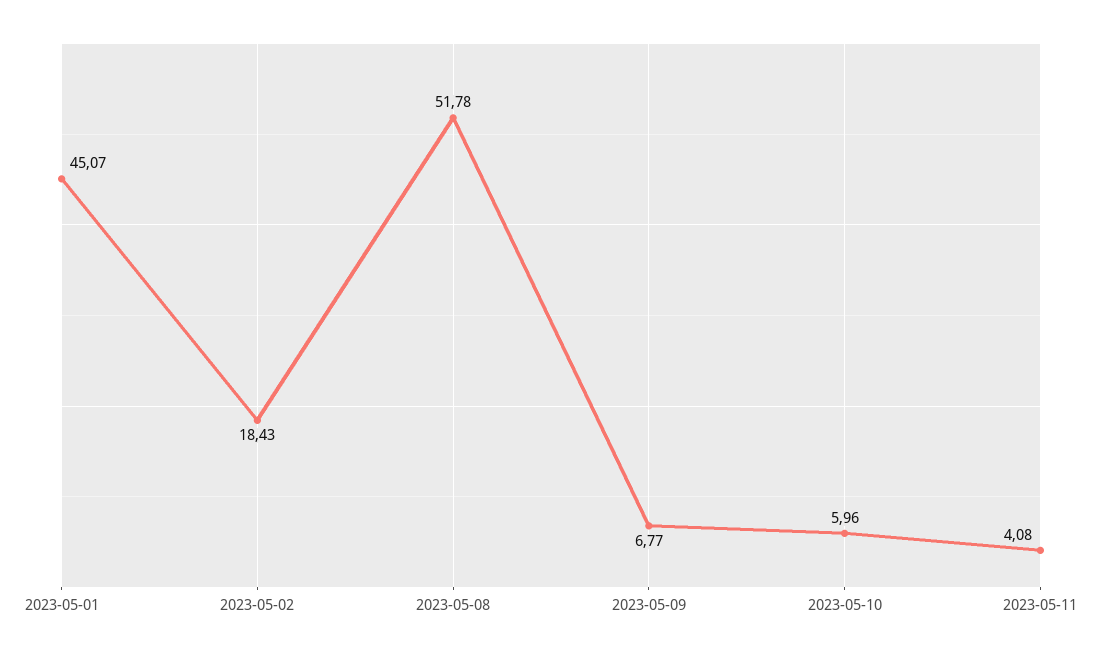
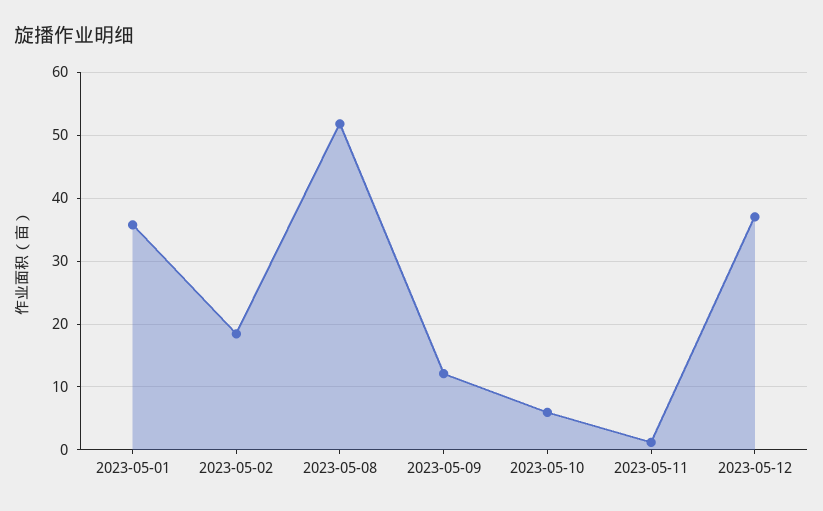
2023-05-01: 45.07 -> 36
2023-05-09: 6.77 -> 12
2023-05-11: 4.08 -> 1
2023-05-12: none -> 37

